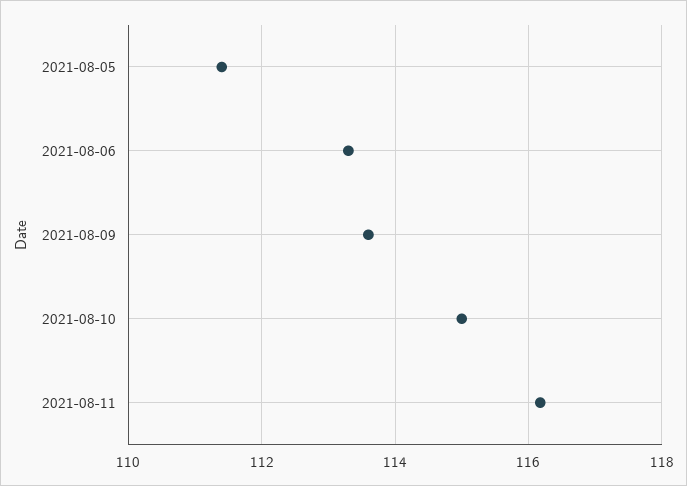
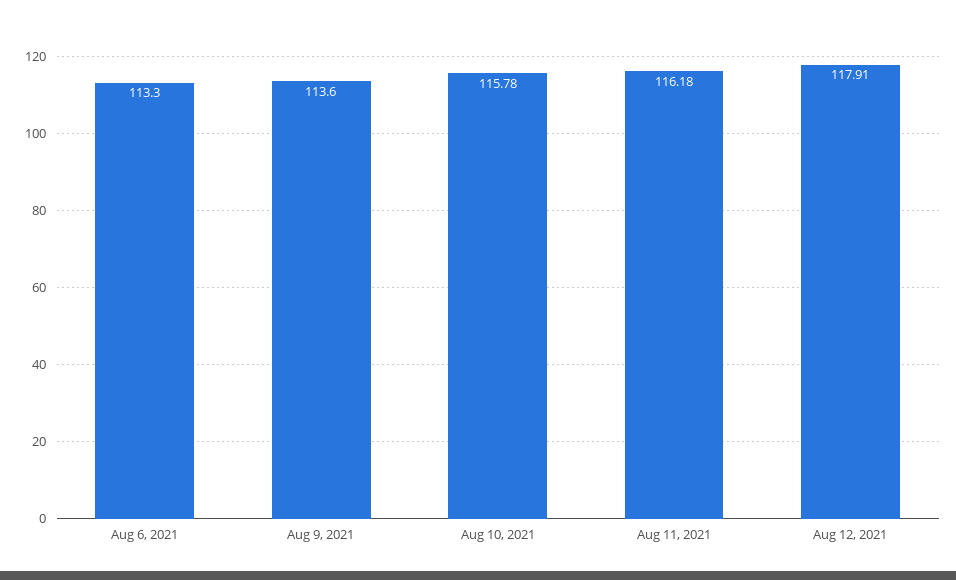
2021-08-05: 111.4 -> none
2021-08-10: 115 -> 115.78
Aug 12, 2021: none -> 117.91

